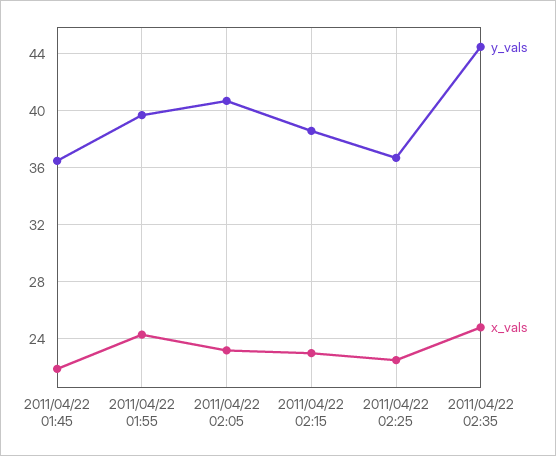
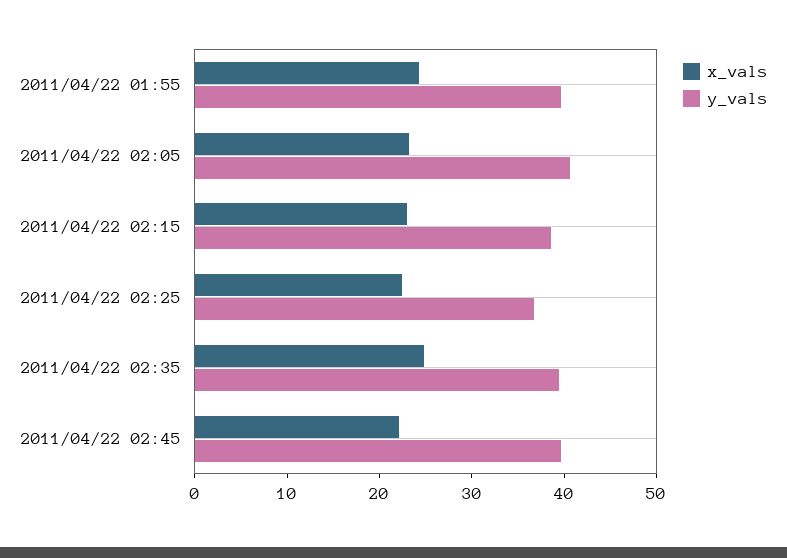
y_vals, 2011/04/22 01:45: 36.5 -> none
x_vals, 2011/04/22 01:45: 22 -> none
y_vals, 2011/04/22 02:35: 44.5 -> 40
x_vals, 2011/04/22 02:45: none -> 22
y_vals, 2011/04/22 02:45: none -> 40

